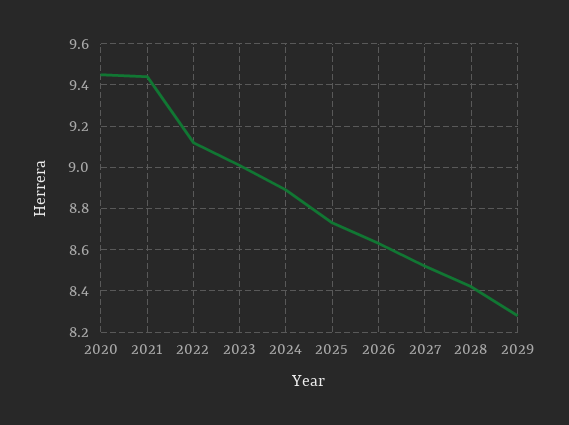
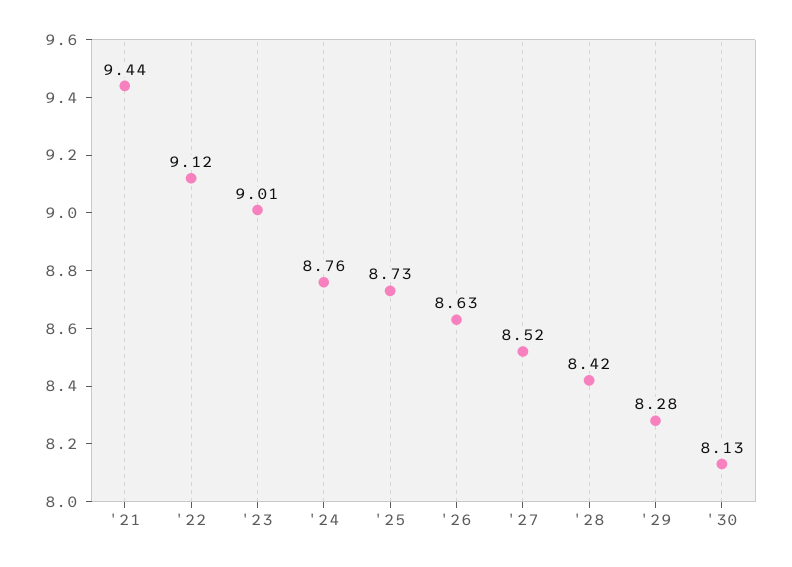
2020: 9.45 -> none
2024: 8.9 -> 8.76
'30: none -> 8.13

